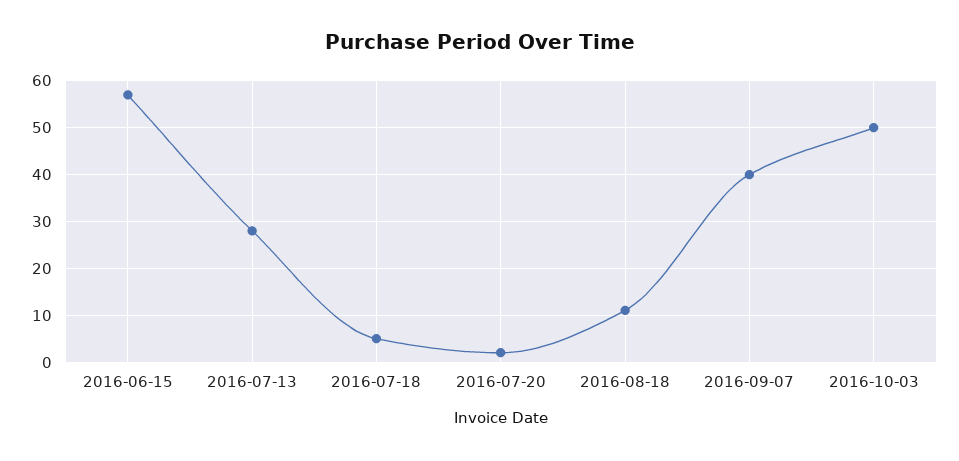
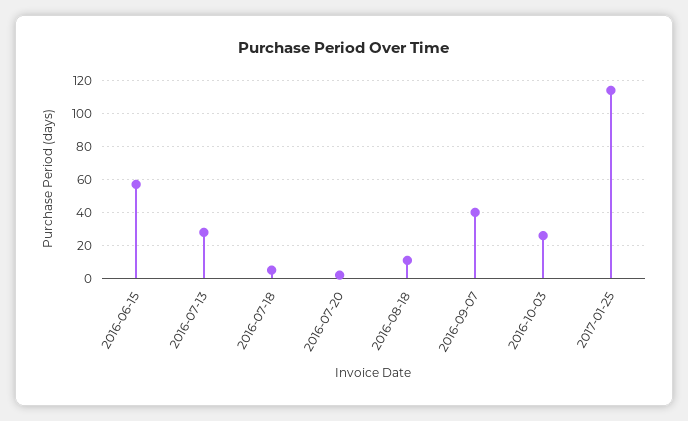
2016-10-03: 50 -> 25
2017-01-25: none -> 115

